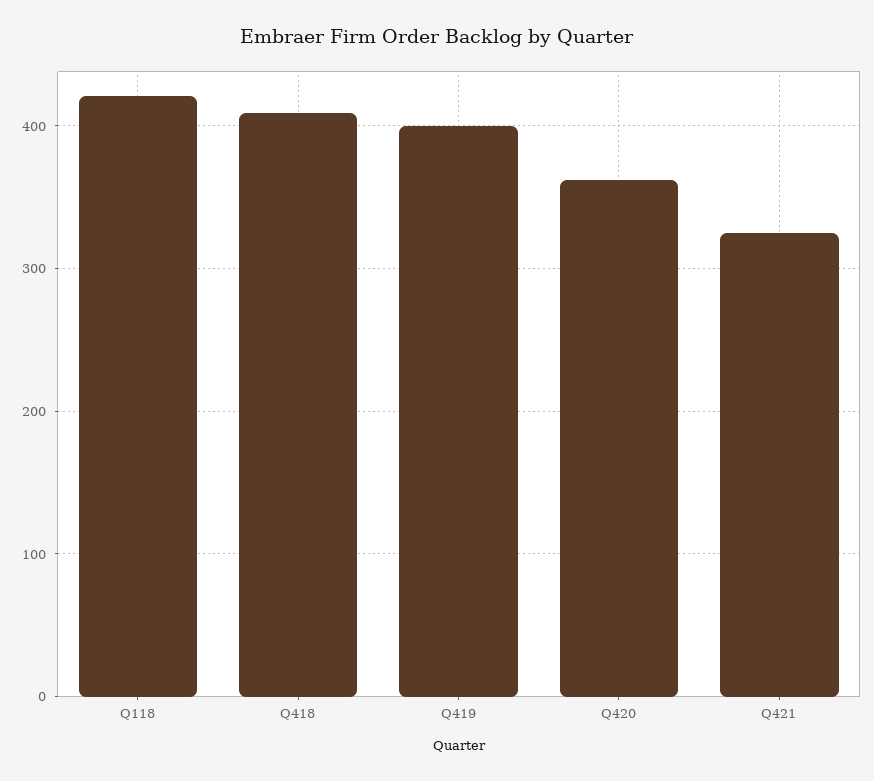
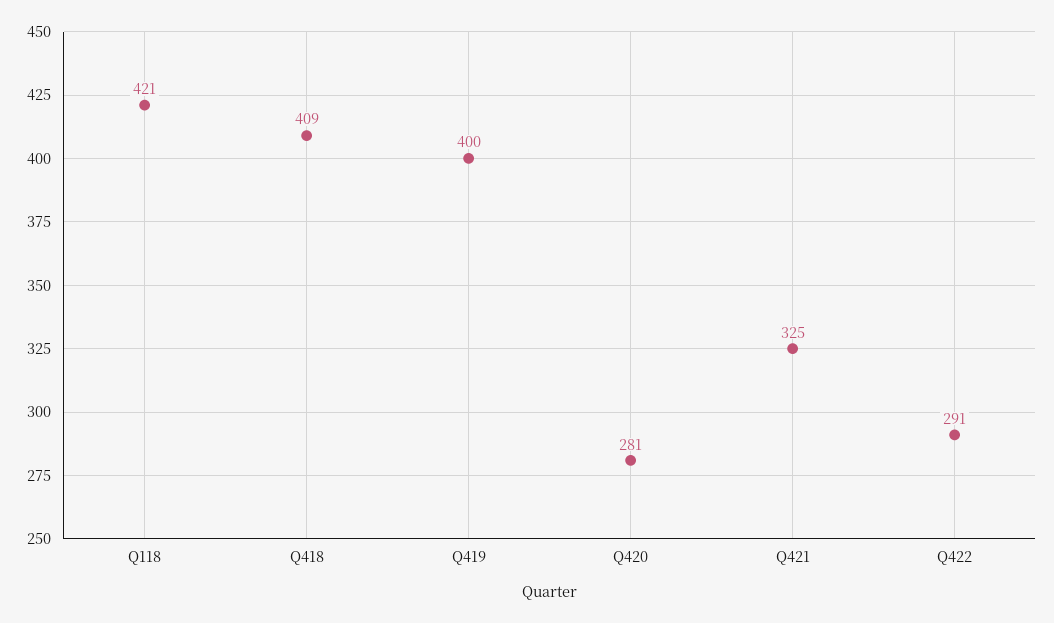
Q420: 360 -> 281
Q422: none -> 291

